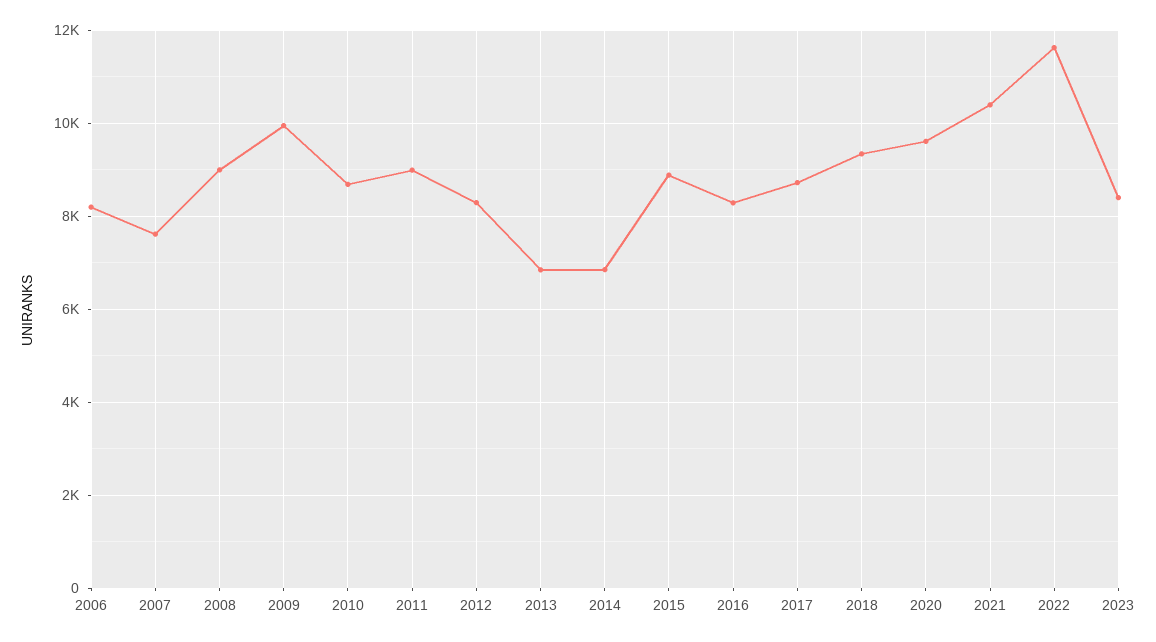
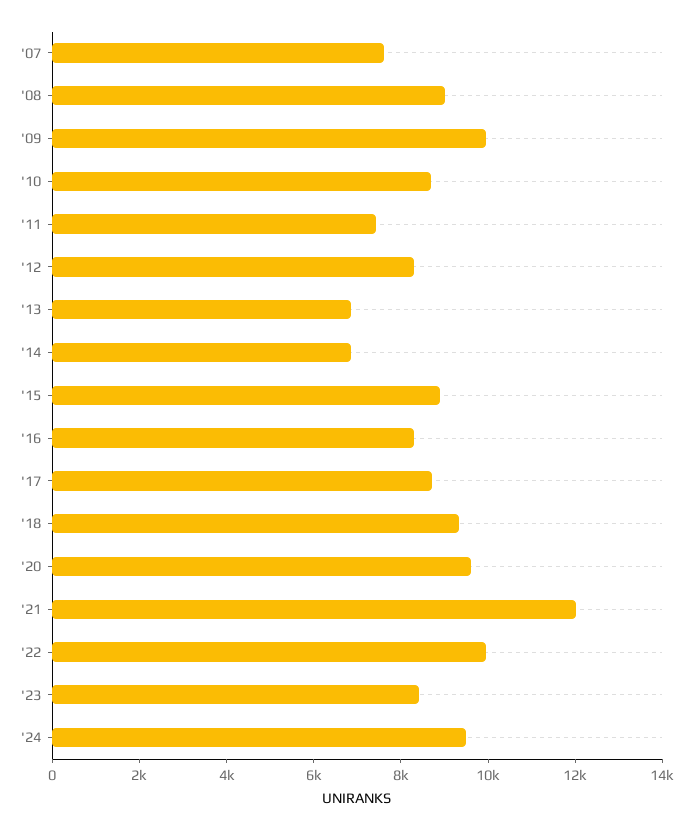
2006: 8200 -> none
2011: 9000 -> 7500
2021: 10400 -> 12000
2022: 11600 -> 10000
'24: none -> 9500

